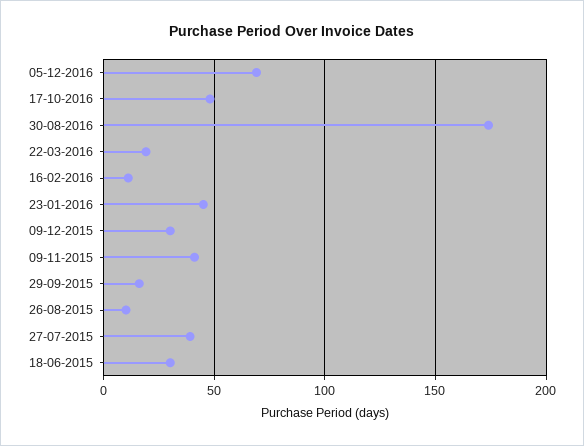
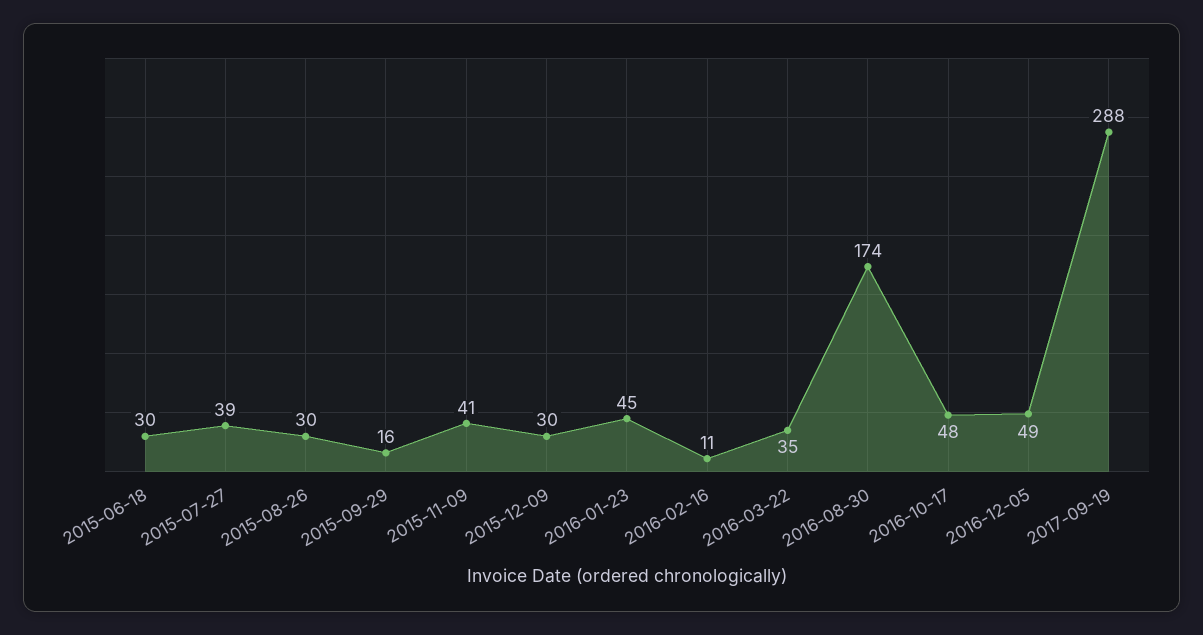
05-12-2016: 70 -> 49
22-03-2016: 20 -> 35
26-08-2015: 10 -> 30
2017-09-19: none -> 288

